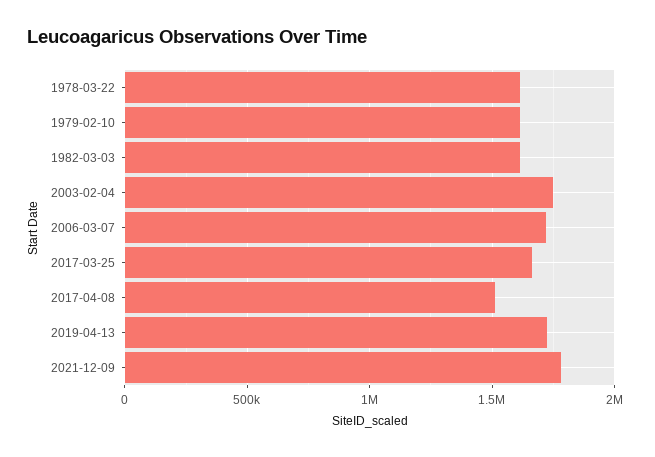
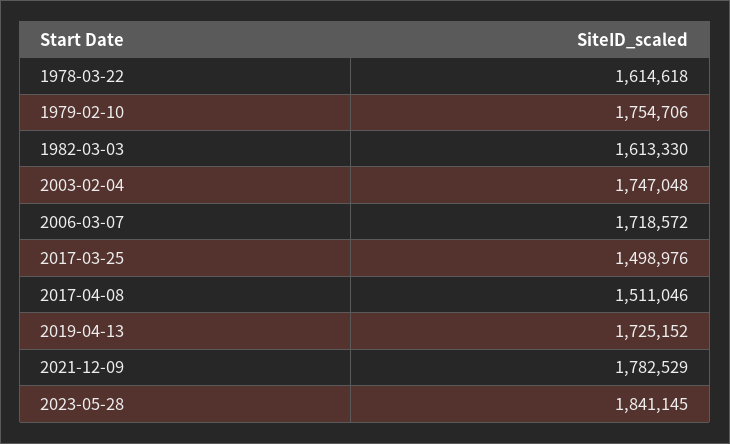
1979-02-10: 1600000 -> 1754706
2017-03-25: 1650000 -> 1498976
2023-05-28: none -> 1841145

